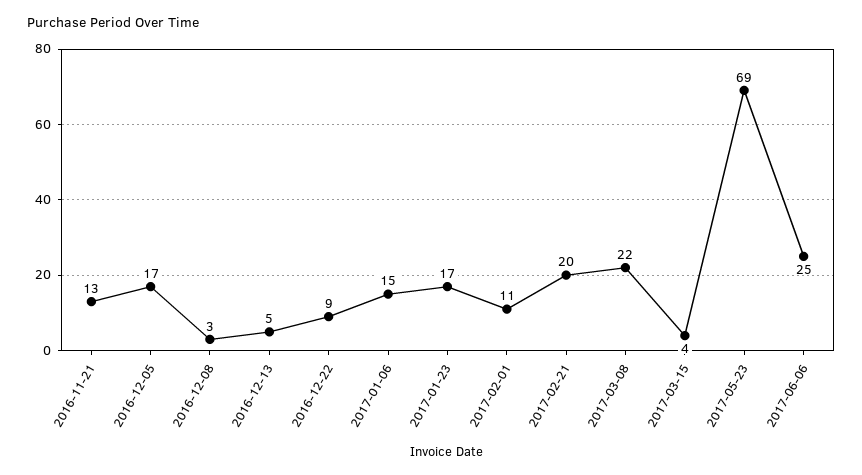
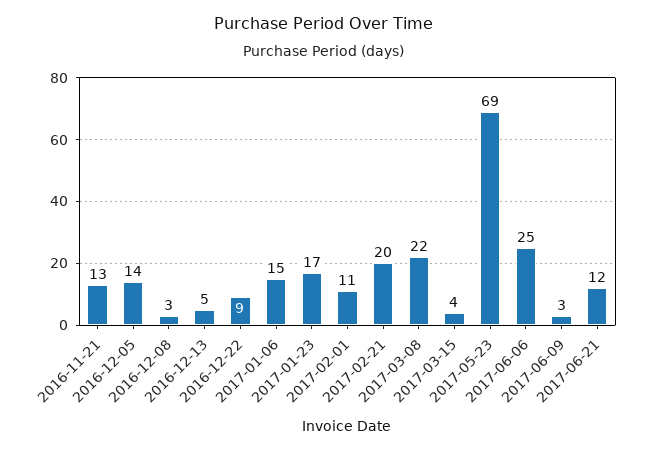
2016-12-05: 17 -> 14
2017-06-09: none -> 3
2017-06-21: none -> 12

